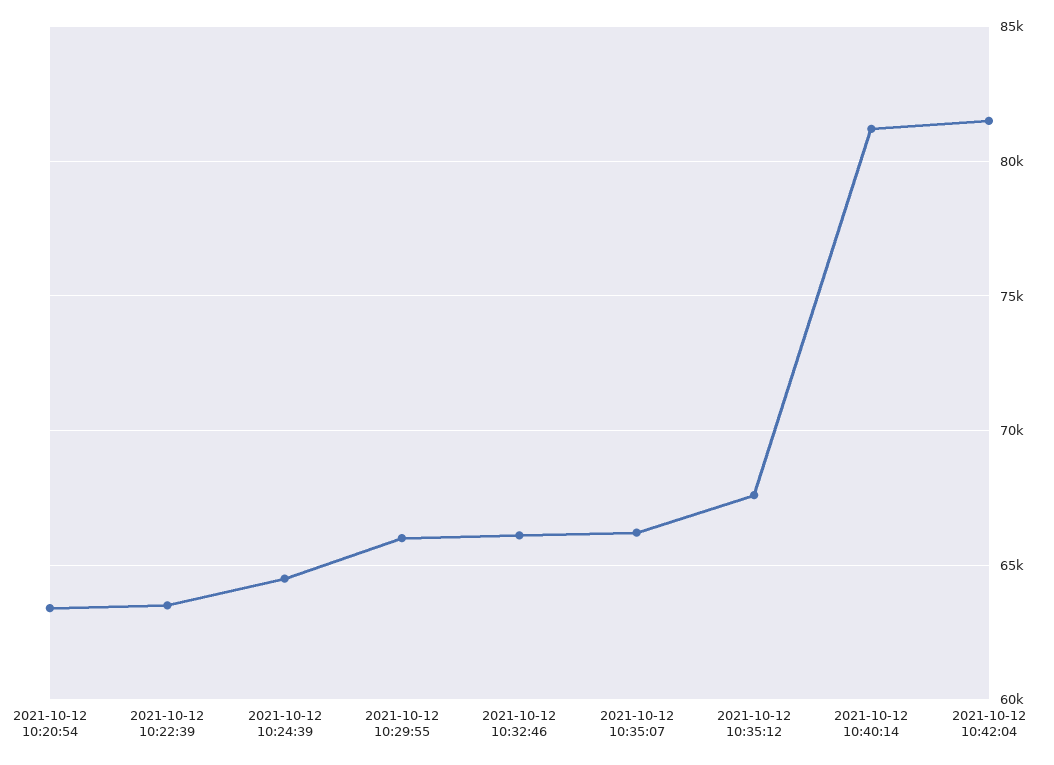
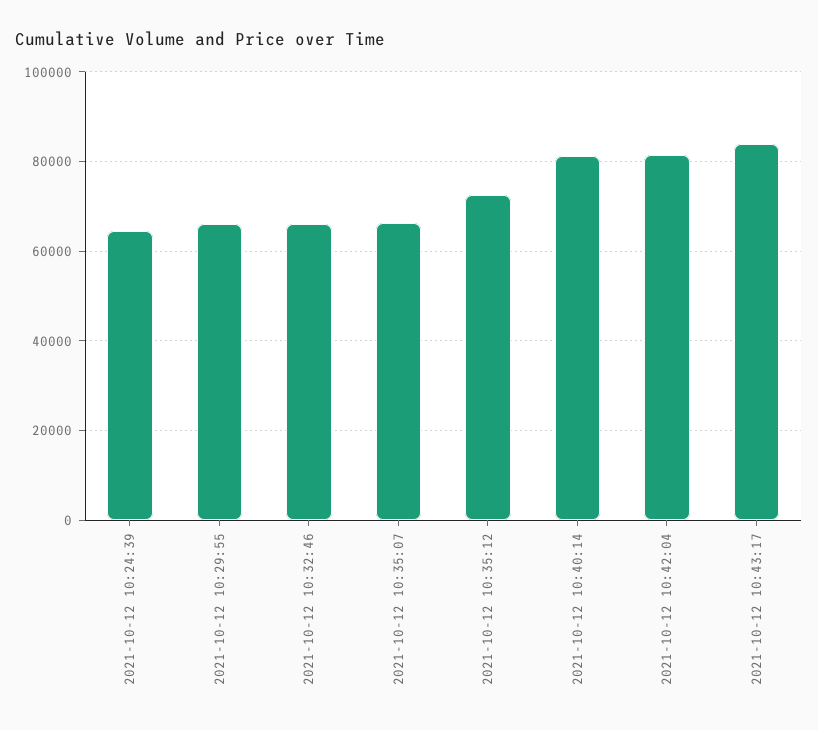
2021-10-12 10:20:54: 63500 -> none
2021-10-12 10:22:39: 63500 -> none
2021-10-12 10:35:12: 67500 -> 72000
2021-10-12 10:43:17: none -> 84000

